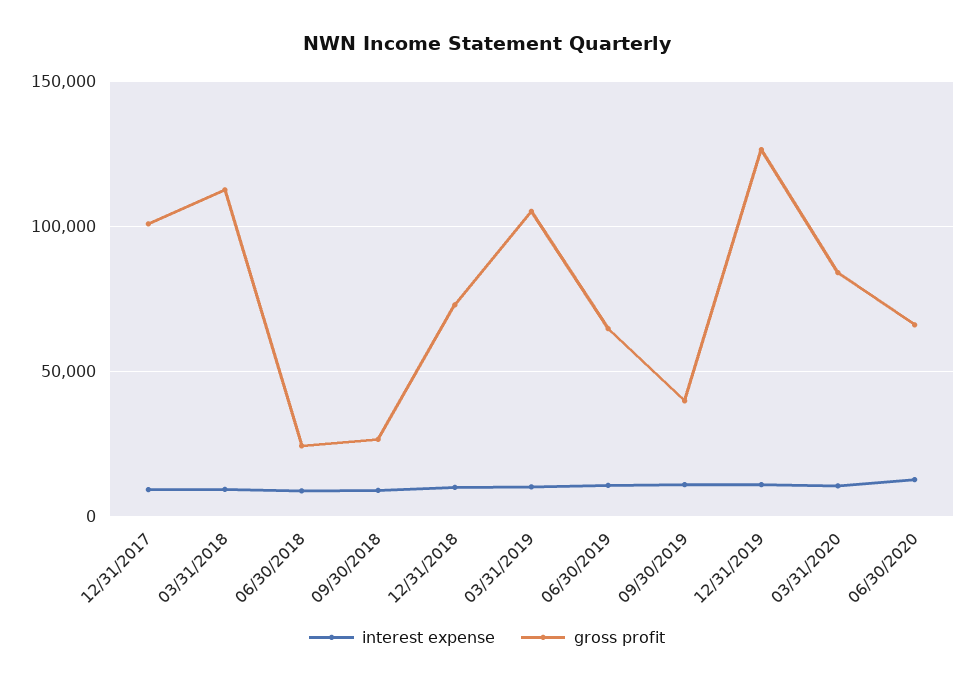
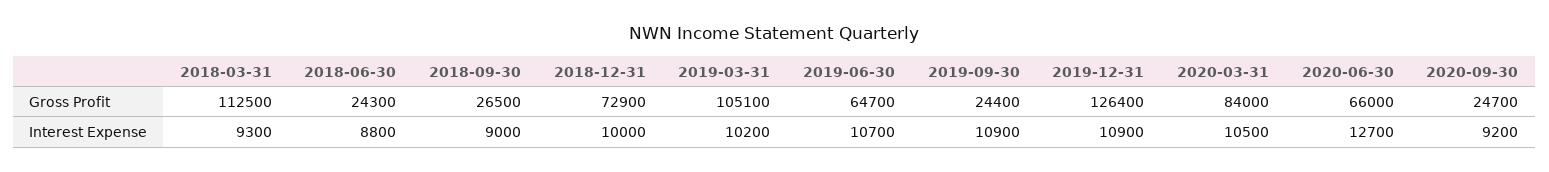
interest expense, 12/31/2017: 10000 -> none
gross profit, 12/31/2017: 100000 -> none
gross profit, 09/30/2019: 40000 -> 24400
gross profit, 2020-09-30: none -> 24700
interest expense, 2020-09-30: none -> 9200

